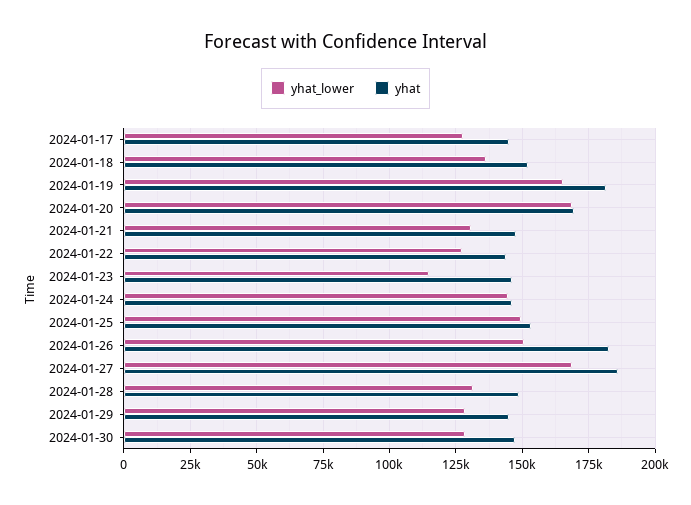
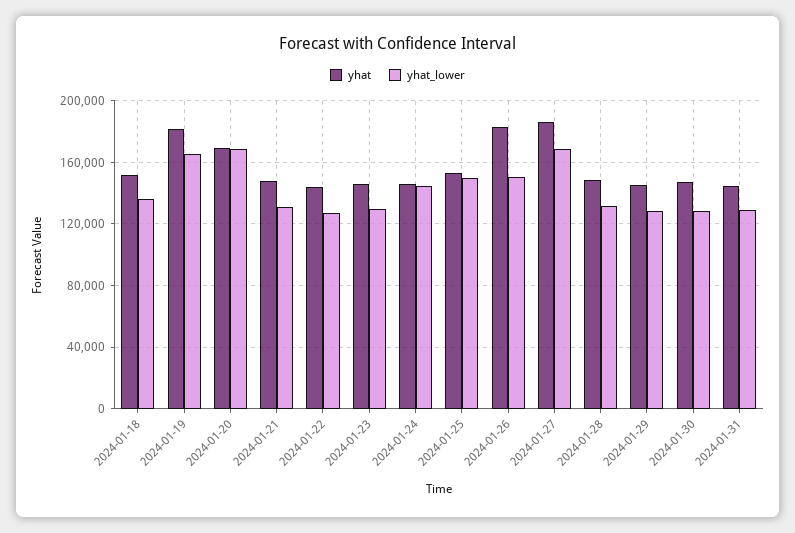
yhat_lower, 2024-01-17: 127500 -> none
yhat, 2024-01-17: 145000 -> none
yhat_lower, 2024-01-23: 115000 -> 130000
yhat, 2024-01-31: none -> 145000
yhat_lower, 2024-01-31: none -> 130000

